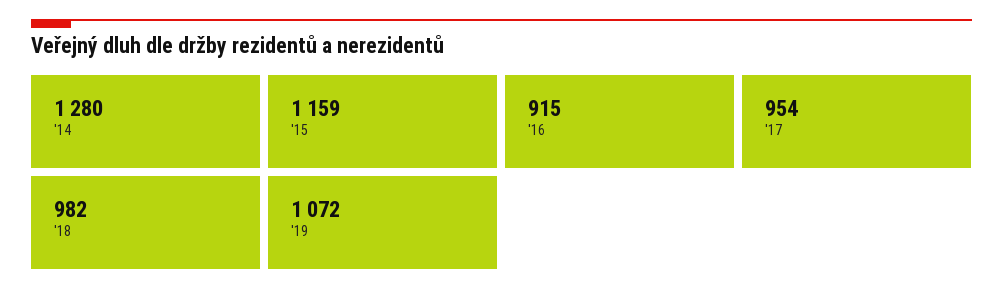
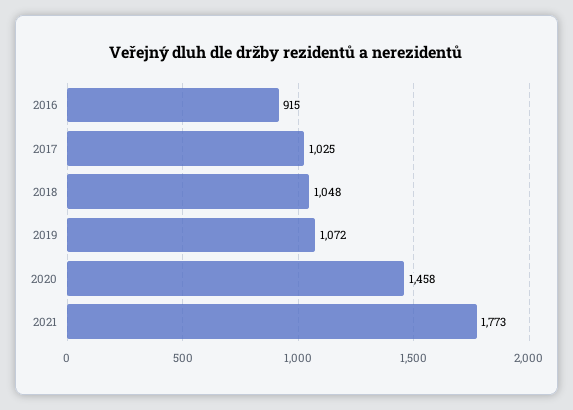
'14: 1280 -> none
'15: 1159 -> none
'17: 954 -> 1025
'18: 982 -> 1048
2020: none -> 1458
2021: none -> 1773

